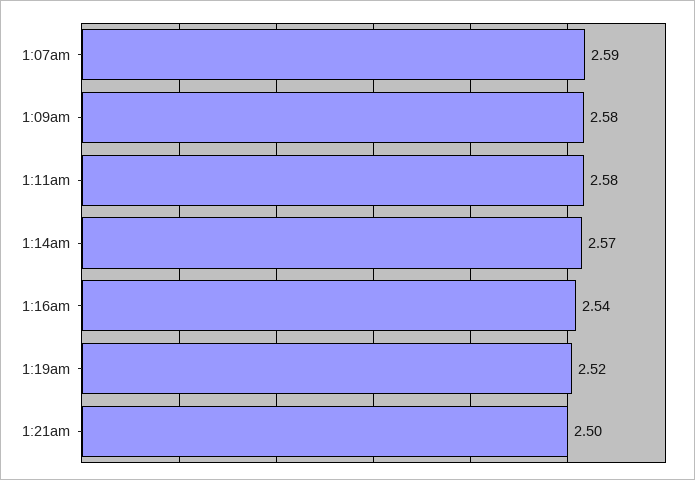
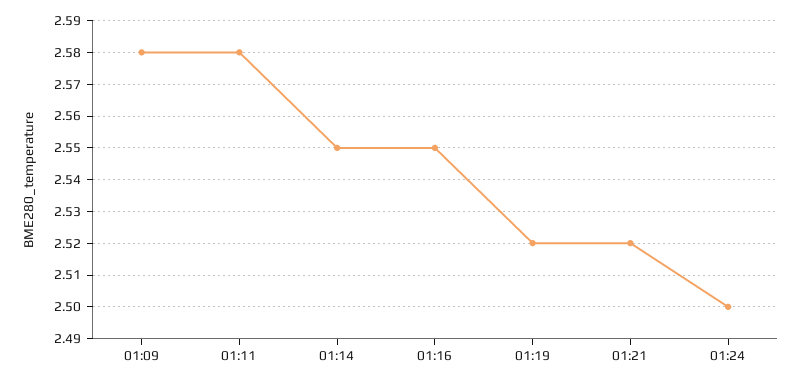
1:07am: 2.59 -> none
1:14am: 2.57 -> 2.55
1:16am: 2.54 -> 2.55
1:21am: 2.5 -> 2.52
01:24: none -> 2.5

